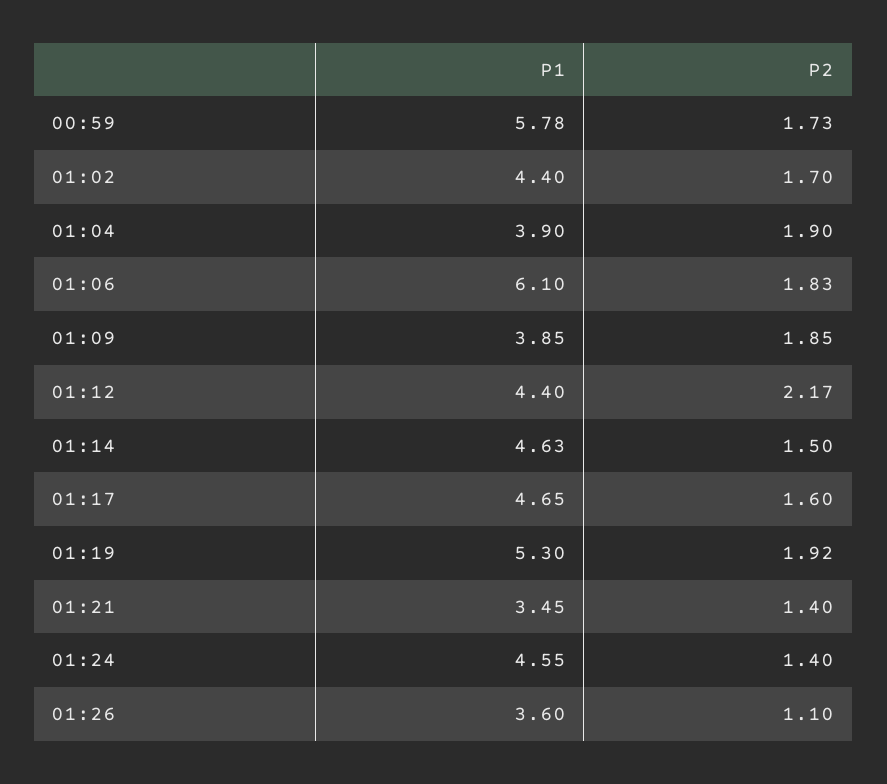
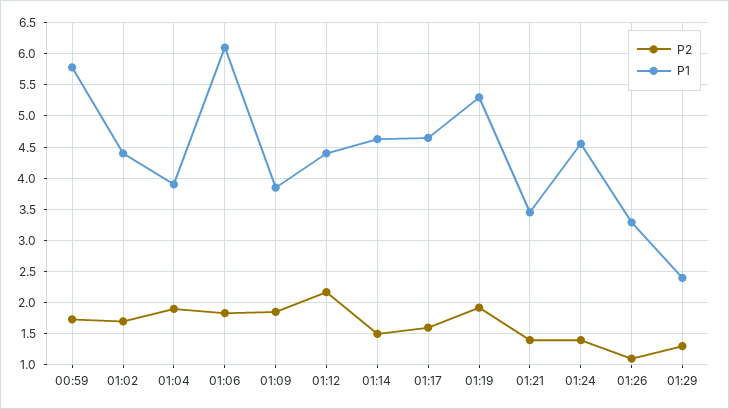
P1, 01:26: 3.6 -> 3.3
P2, 01:29: none -> 1.3
P1, 01:29: none -> 2.4

